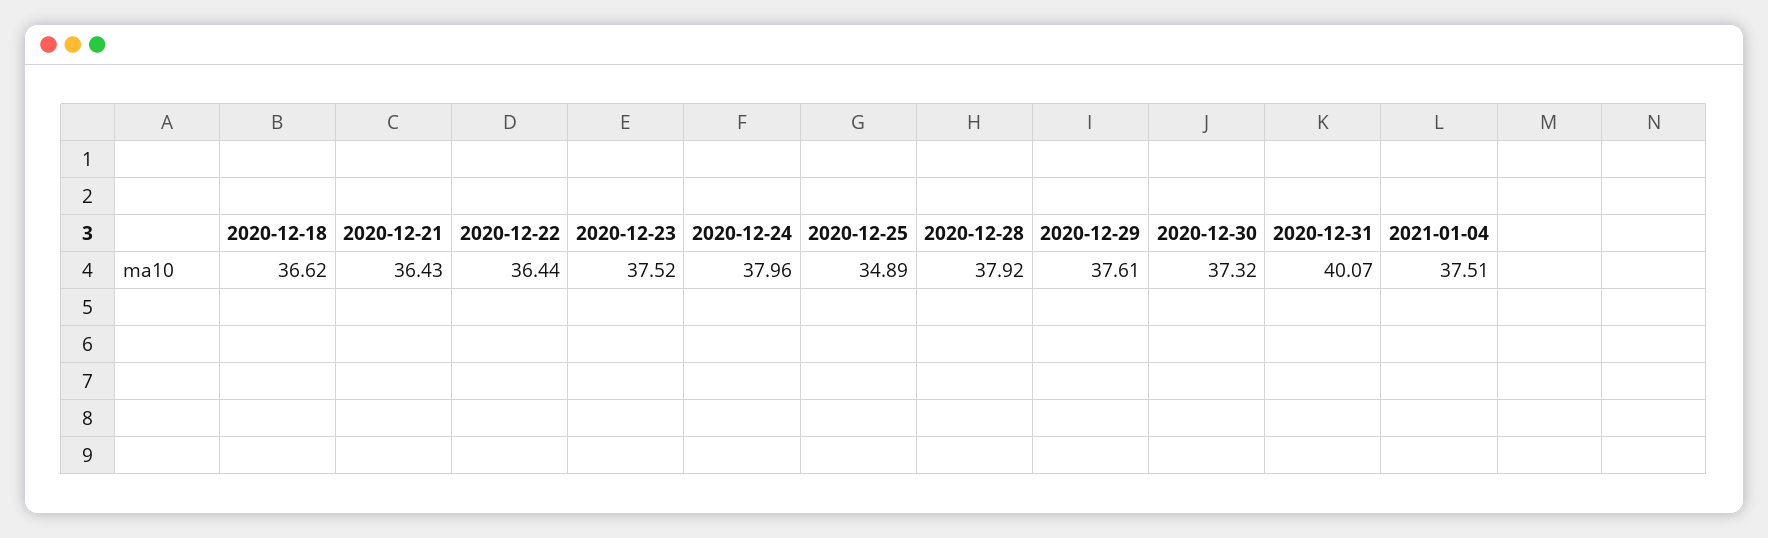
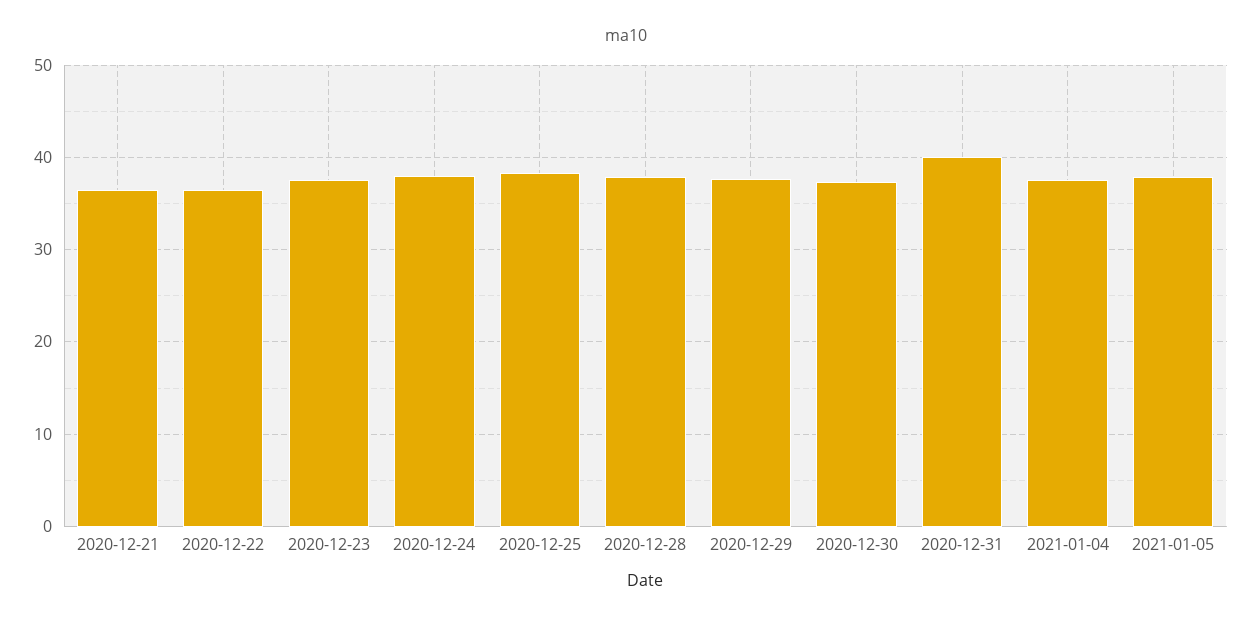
2020-12-18: 36.62 -> none
2020-12-25: 34.89 -> 38
2021-01-05: none -> 38

